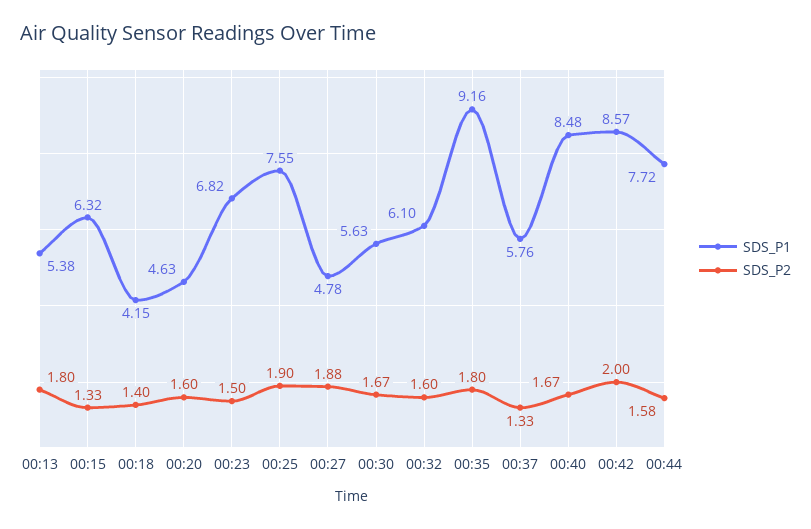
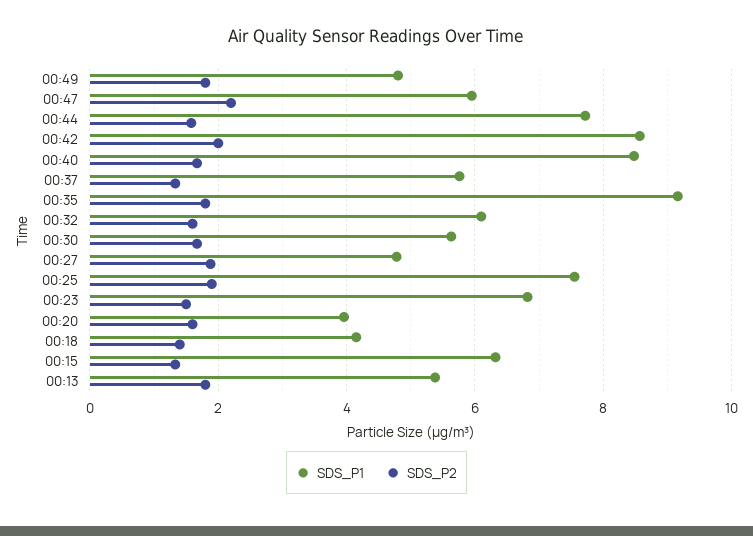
SDS_P1, 00:20: 4.63 -> 4
SDS_P1, 00:49: none -> 4.8
SDS_P2, 00:49: none -> 1.8
SDS_P1, 00:47: none -> 6
SDS_P2, 00:47: none -> 2.2

